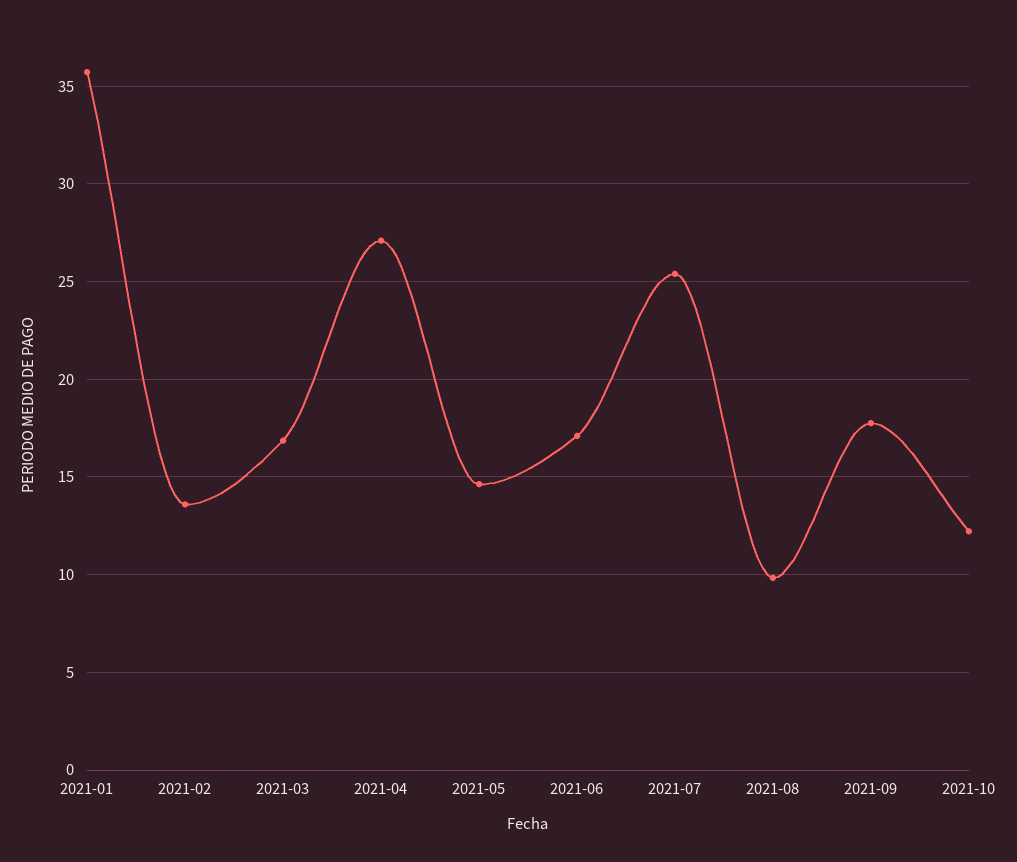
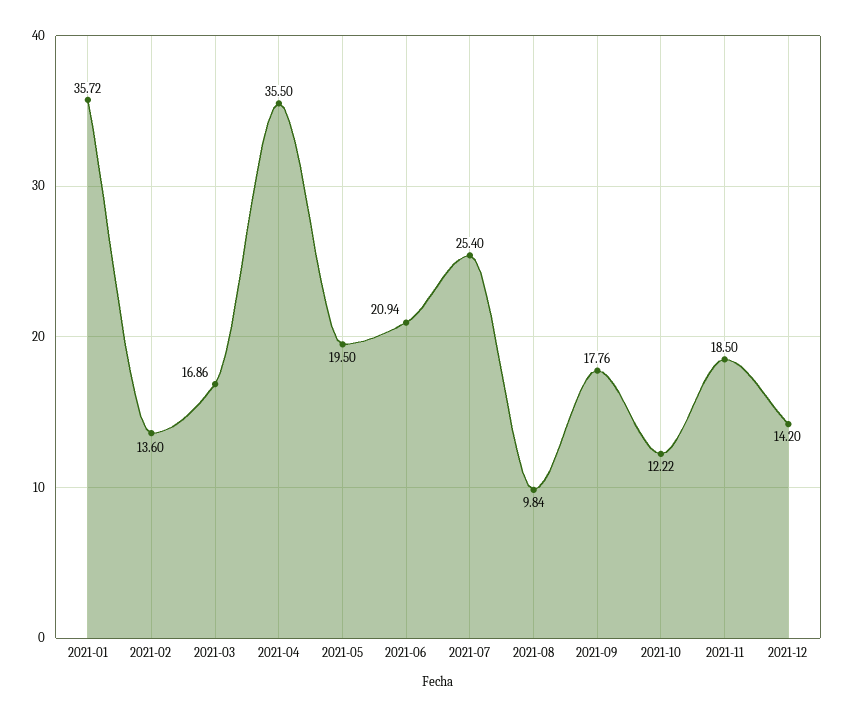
2021-04: 27 -> 35.5
2021-05: 14.5 -> 19.5
2021-06: 17 -> 20.94
2021-11: none -> 18.5
2021-12: none -> 14.2

